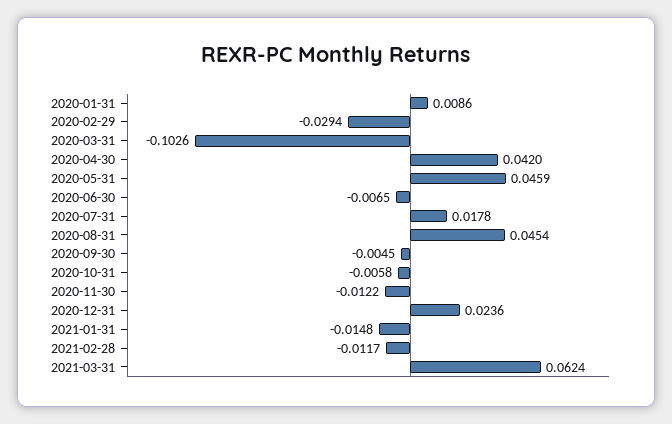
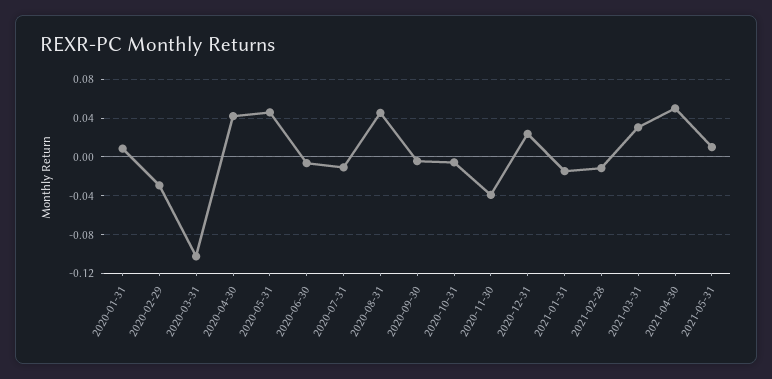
2020-07-31: 0.0178 -> -0.01
2020-11-30: -0.0122 -> -0.04
2021-03-31: 0.0624 -> 0.03
2021-04-30: none -> 0.05
2021-05-31: none -> 0.01

